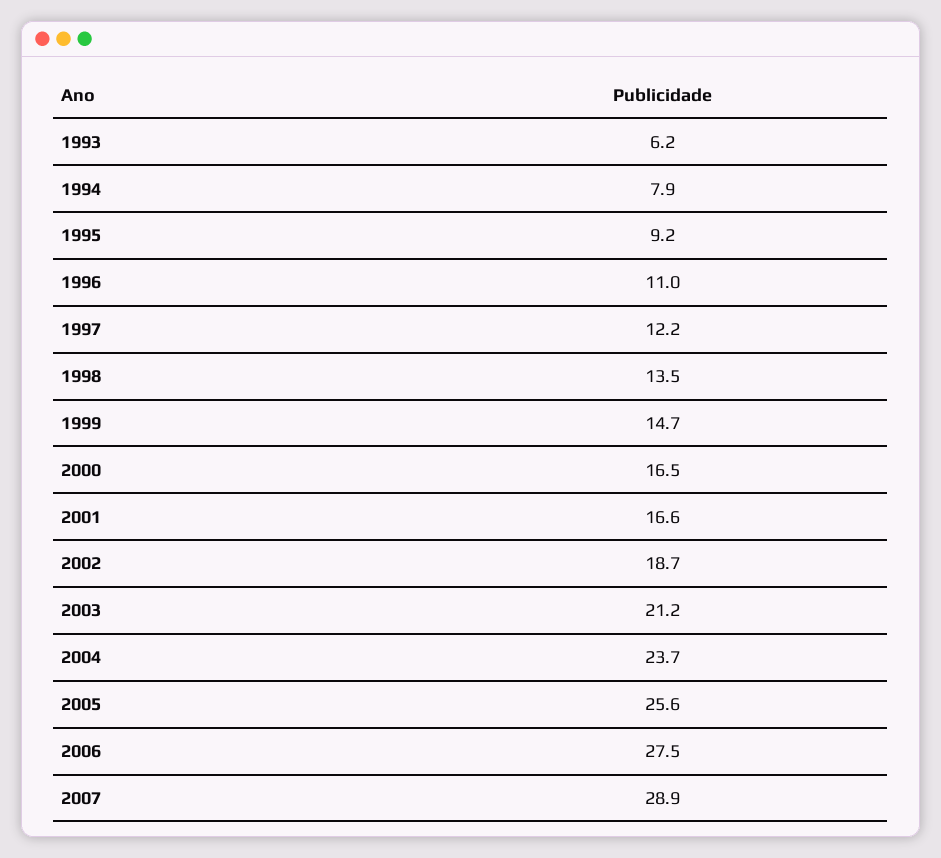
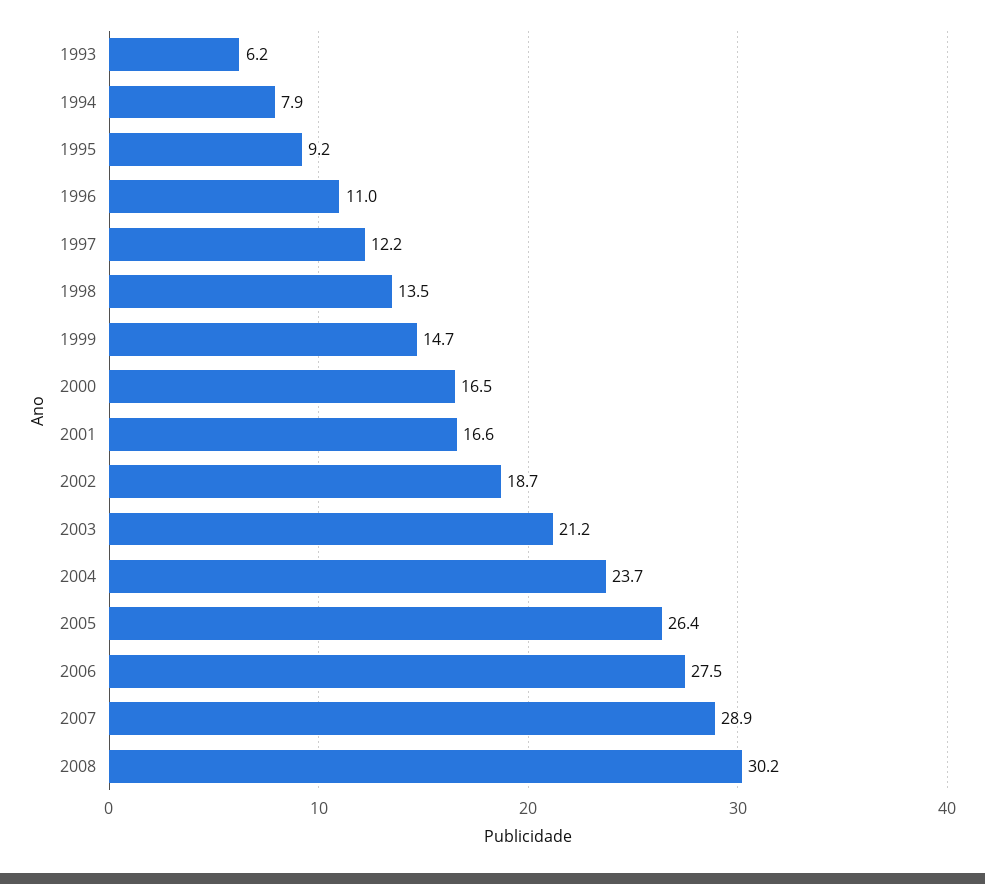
2005: 25.6 -> 26.4
2008: none -> 30.2

